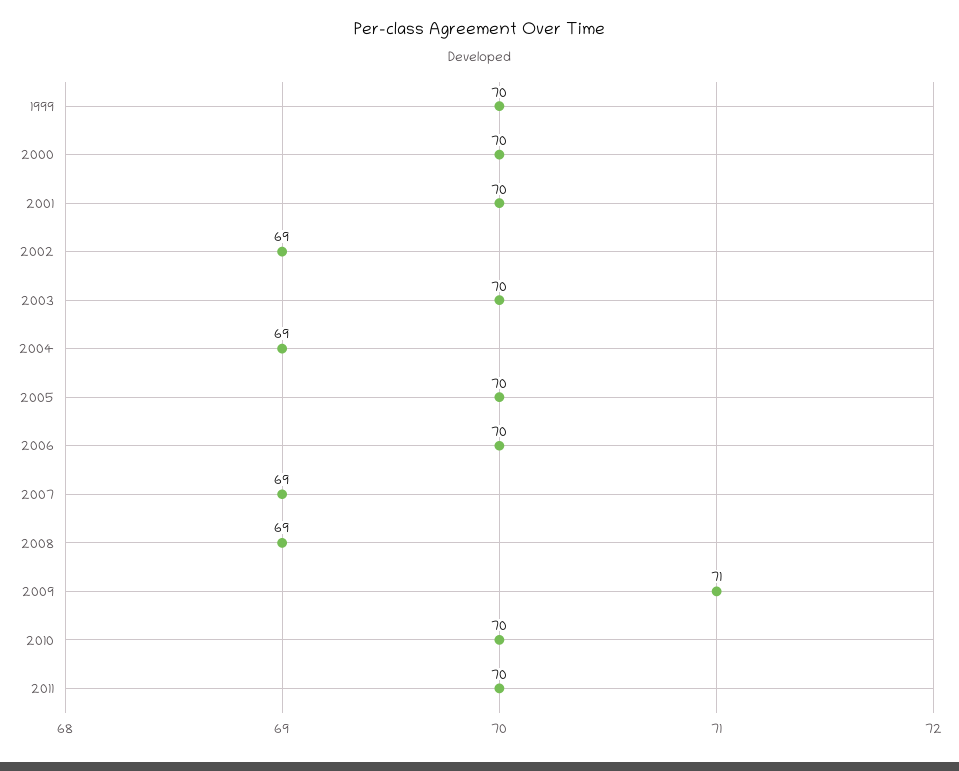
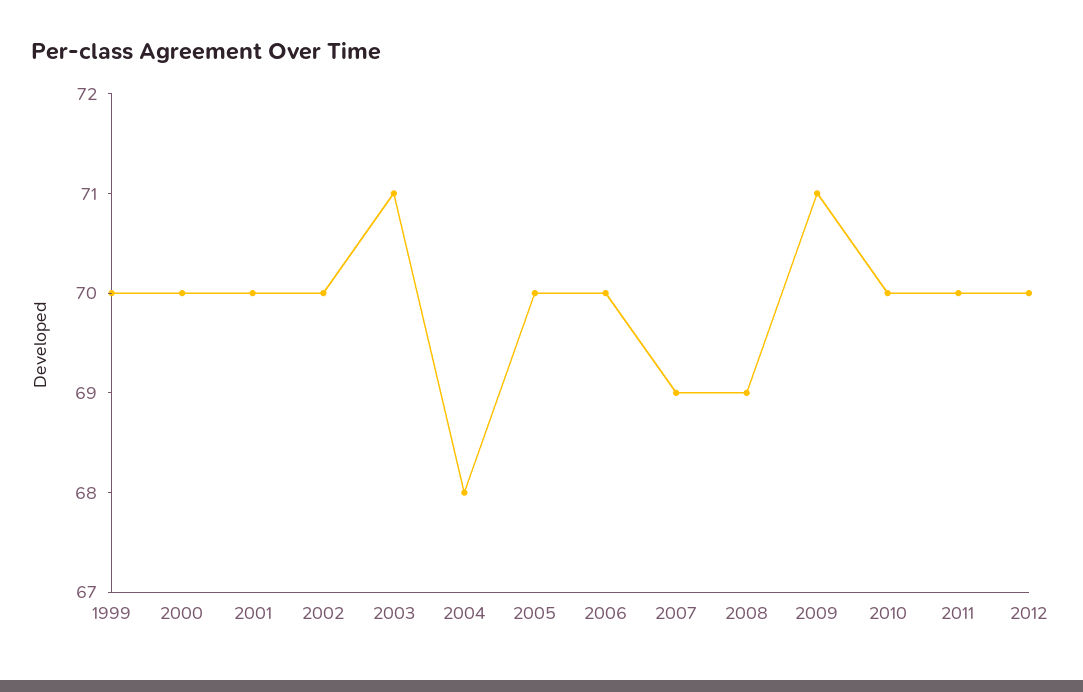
2002: 69 -> 70
2003: 70 -> 71
2004: 69 -> 68
2012: none -> 70

